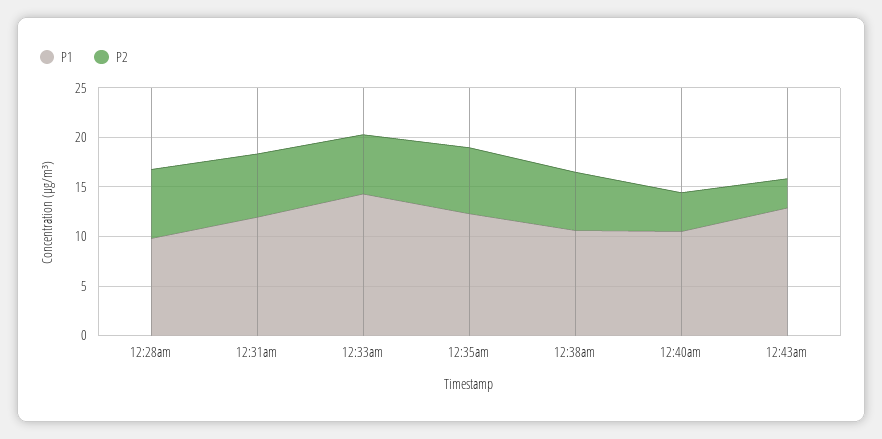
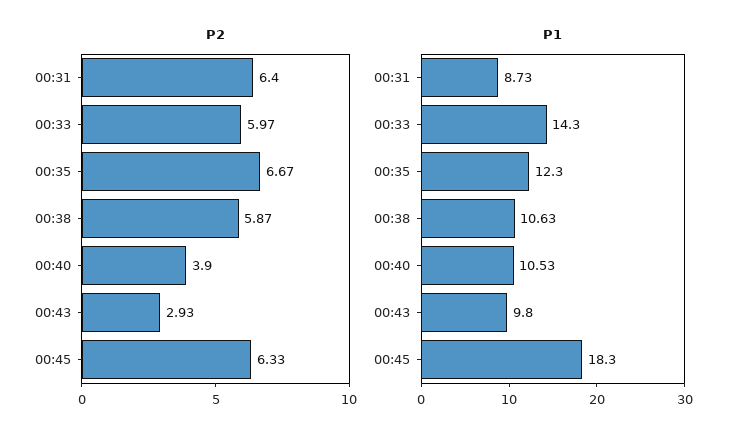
P1, 12:28am: 10 -> none
P2, 12:28am: 7 -> none
P1, 12:31am: 12 -> 8.73
P1, 12:43am: 13 -> 9.8
P2, 00:45: none -> 6.33
P1, 00:45: none -> 18.3

